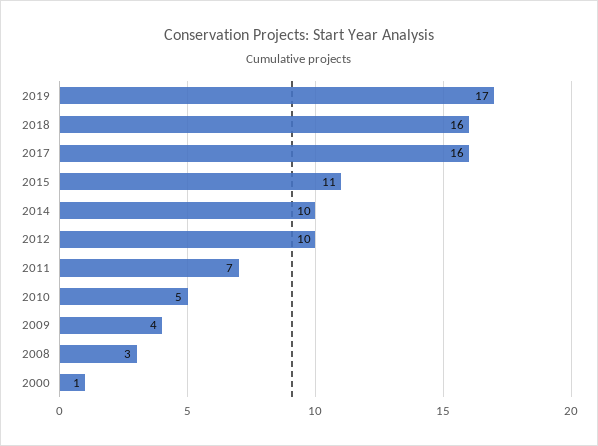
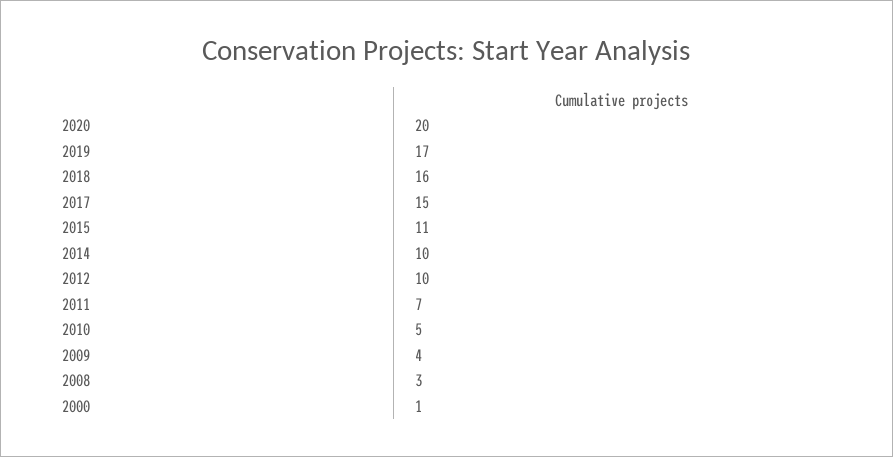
2017: 16 -> 15
2020: none -> 20

